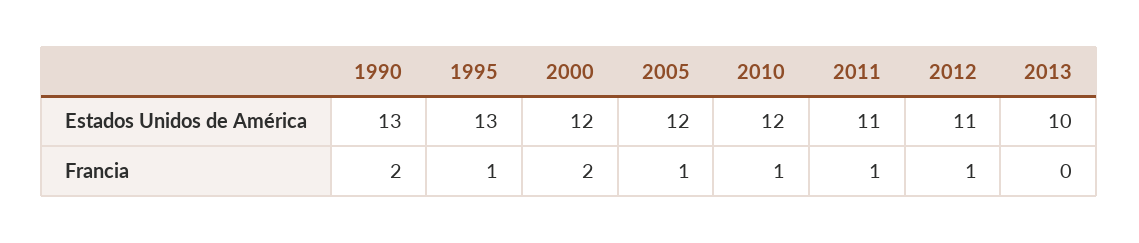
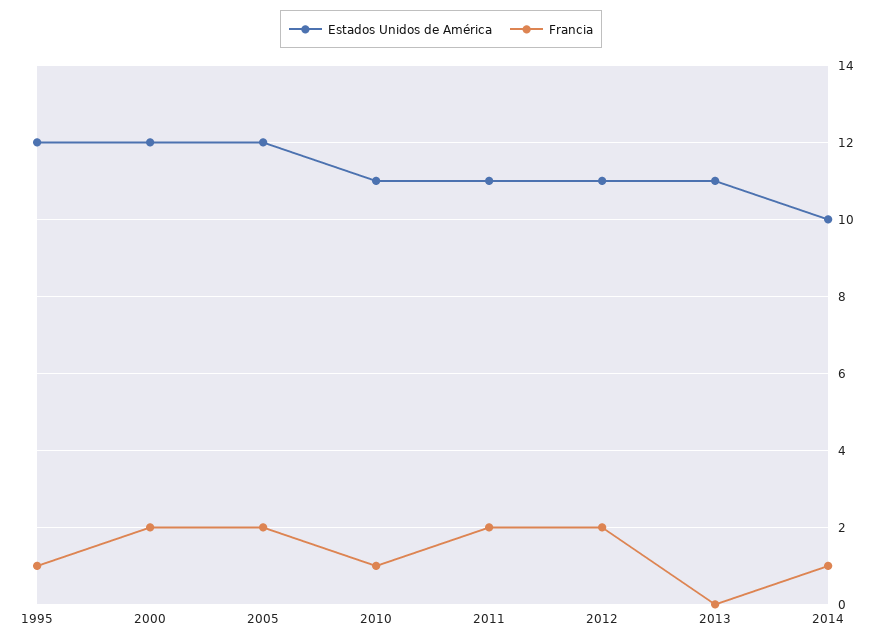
Estados Unidos de América, 1990: 13 -> none
Estados Unidos de América, 1995: 13 -> 12
Estados Unidos de América, 2010: 12 -> 11
Estados Unidos de América, 2013: 10 -> 11
Francia, 1990: 2 -> none
Francia, 2005: 1 -> 2
Francia, 2011: 1 -> 2
Francia, 2012: 1 -> 2
Estados Unidos de América, 2014: none -> 10
Francia, 2014: none -> 1

